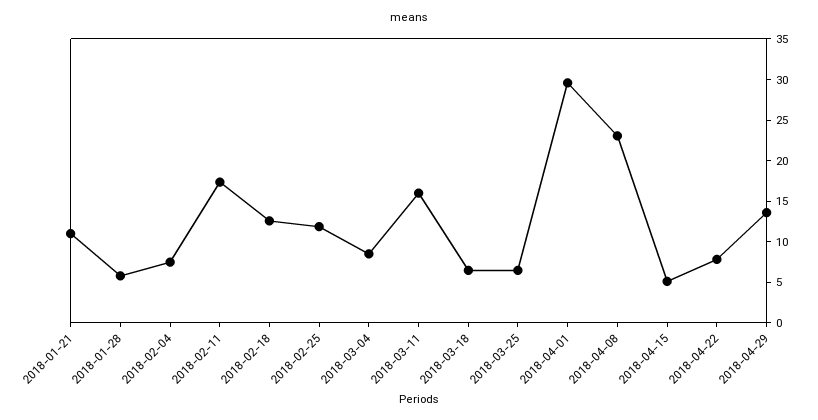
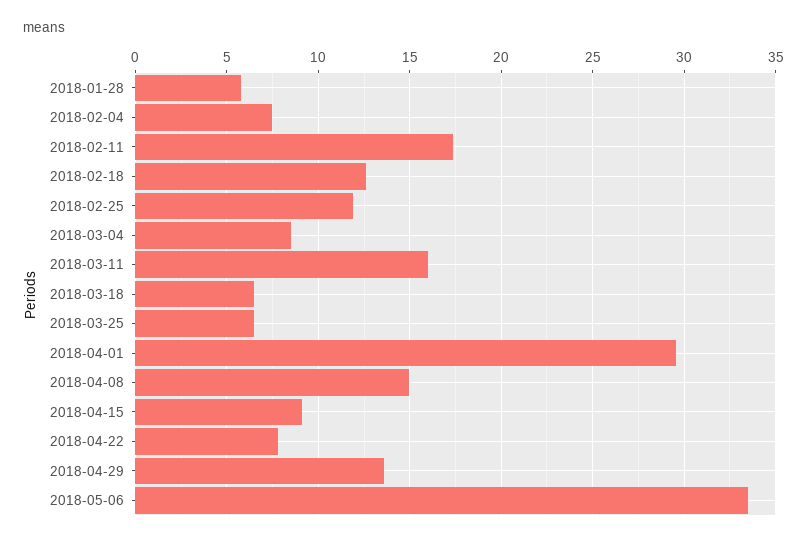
2018-01-21: 11 -> none
2018-04-08: 23 -> 15
2018-04-15: 5 -> 9
2018-05-06: none -> 33.5

